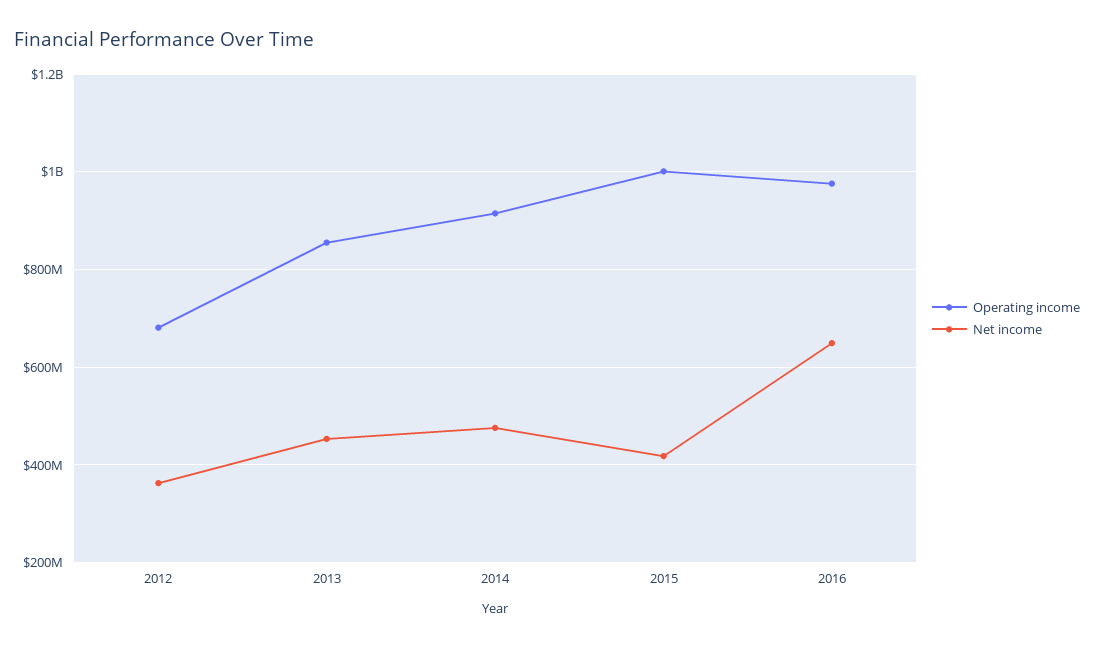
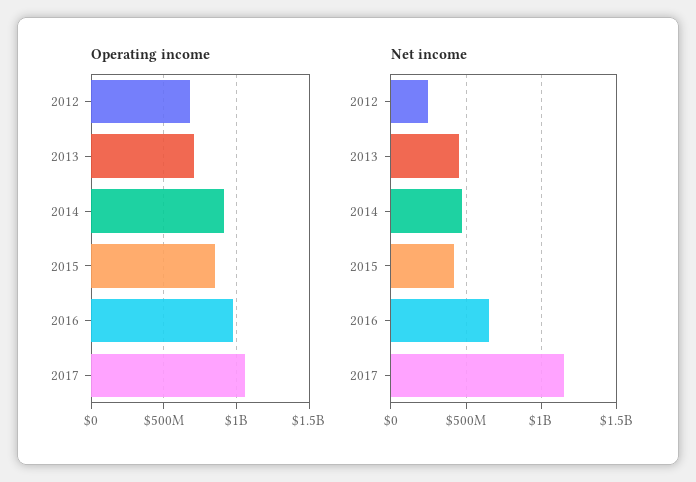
Net income, 2012: 360000000 -> 250000000
Operating income, 2013: 860000000 -> 700000000
Operating income, 2015: 1000000000 -> 850000000
Operating income, 2017: none -> 1050000000
Net income, 2017: none -> 1150000000

